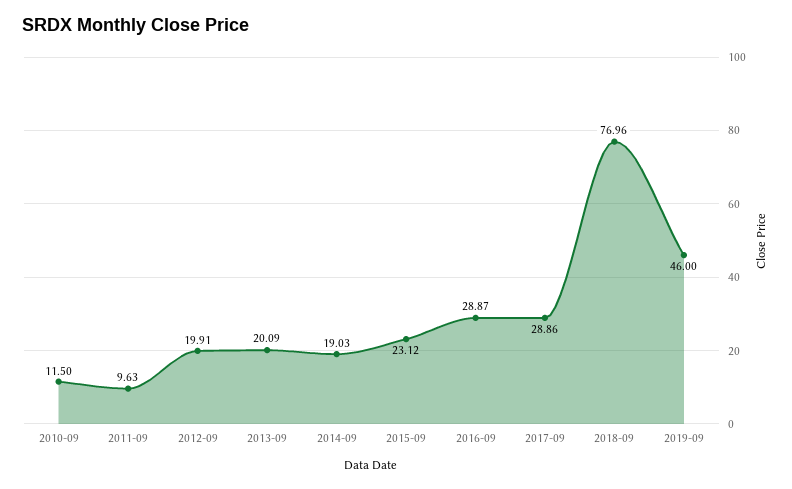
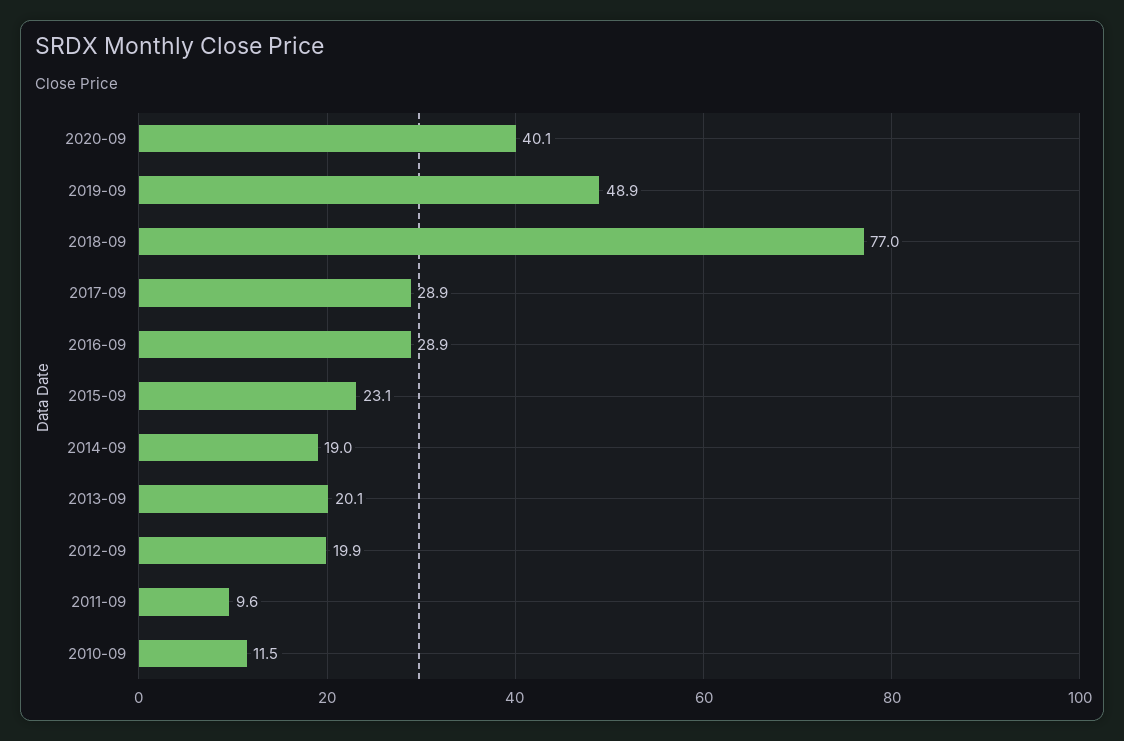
2019-09: 46 -> 48.9
2020-09: none -> 40.1

